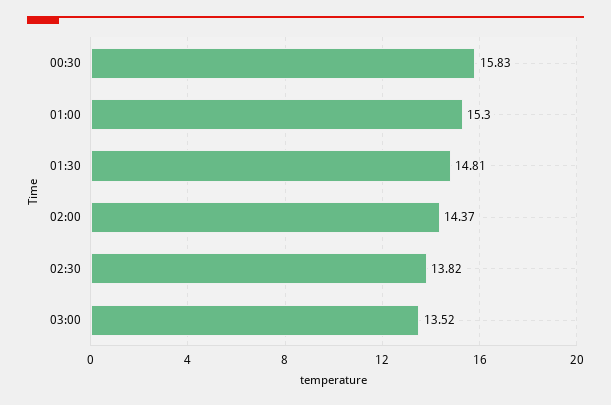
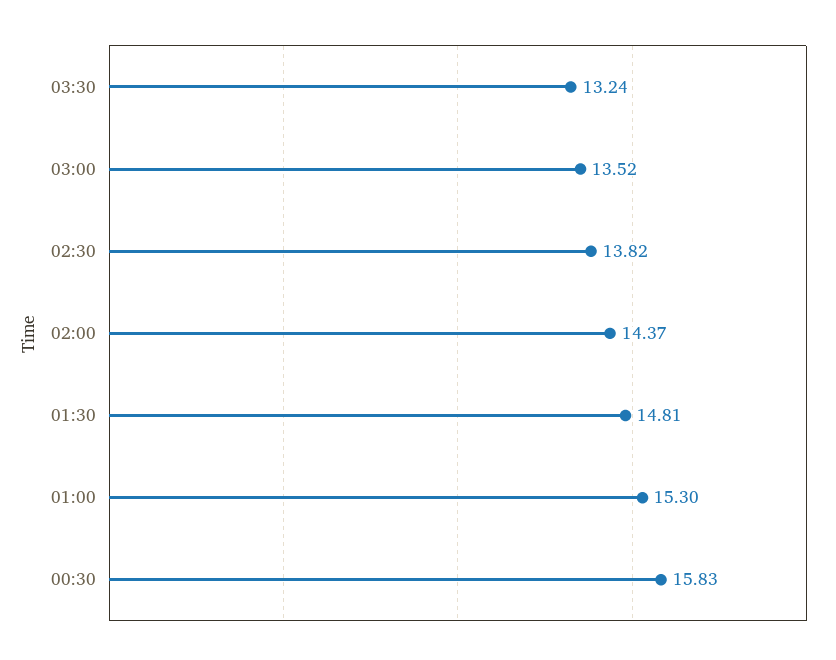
03:30: none -> 13.24

